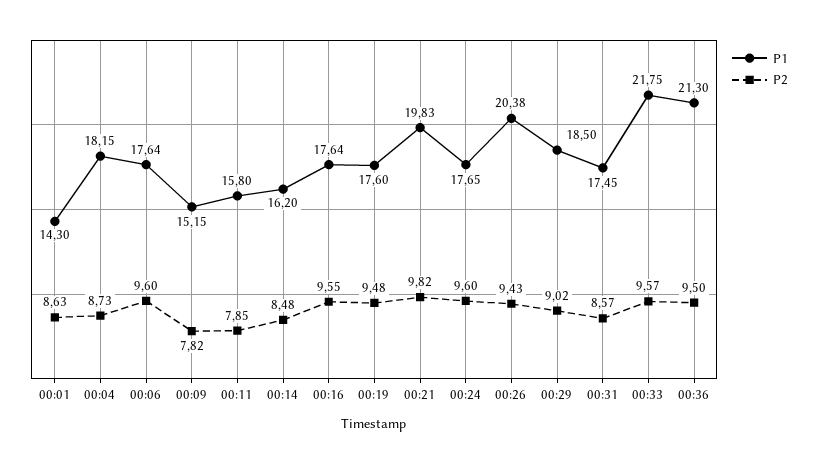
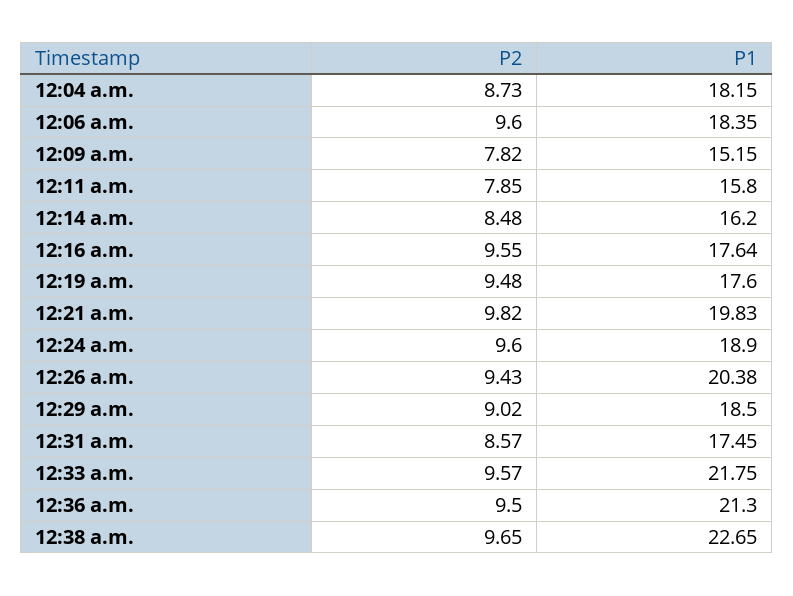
P1, 00:01: 14.3 -> none
P2, 00:01: 8.63 -> none
P1, 00:06: 17.64 -> 18.35
P1, 00:24: 17.65 -> 18.9
P2, 12:38 a.m.: none -> 9.65
P1, 12:38 a.m.: none -> 22.65

